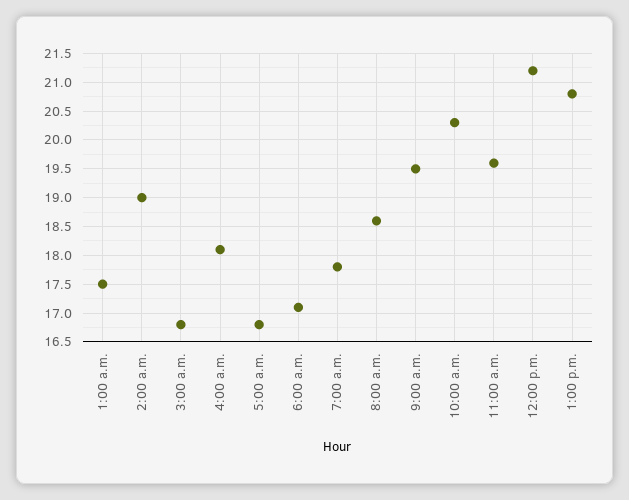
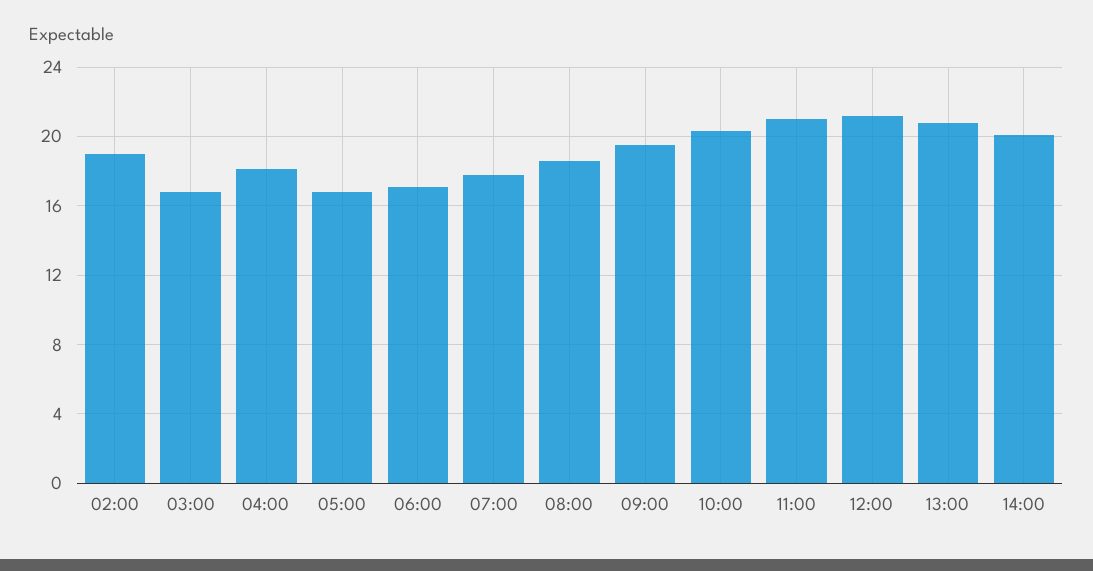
1:00 a.m.: 17.5 -> none
11:00 a.m.: 19.5 -> 21
14:00: none -> 20

